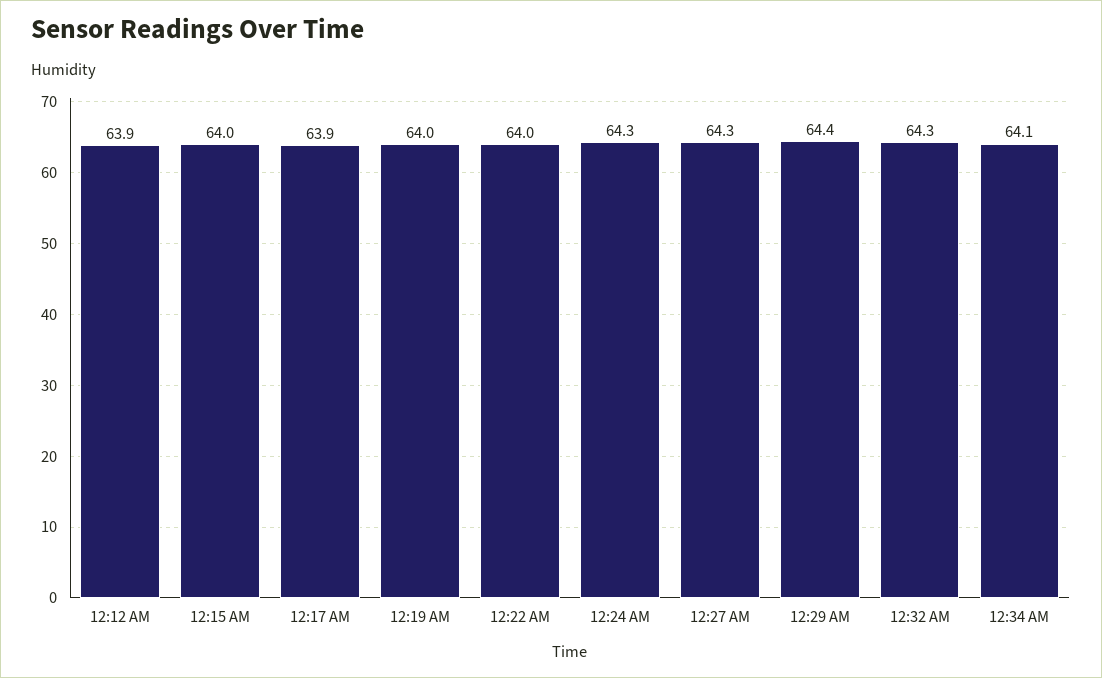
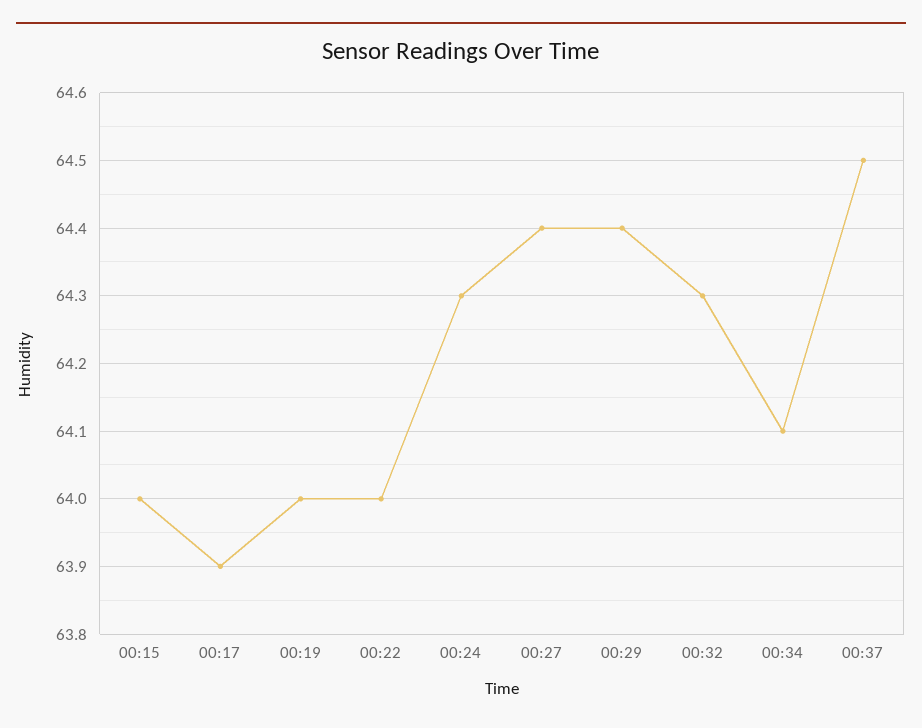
12:12 AM: 63.9 -> none
12:27 AM: 64.3 -> 64.4
00:37: none -> 64.5

